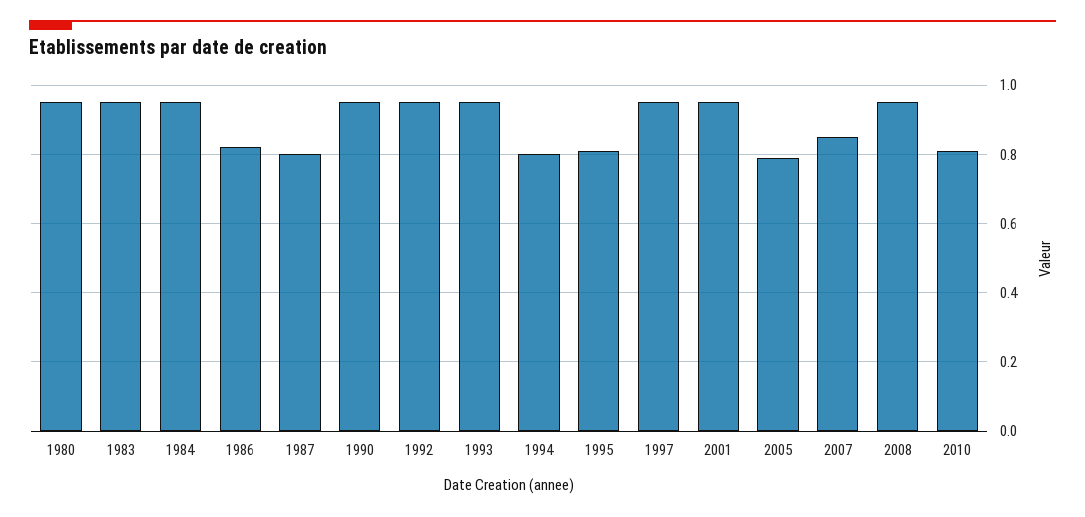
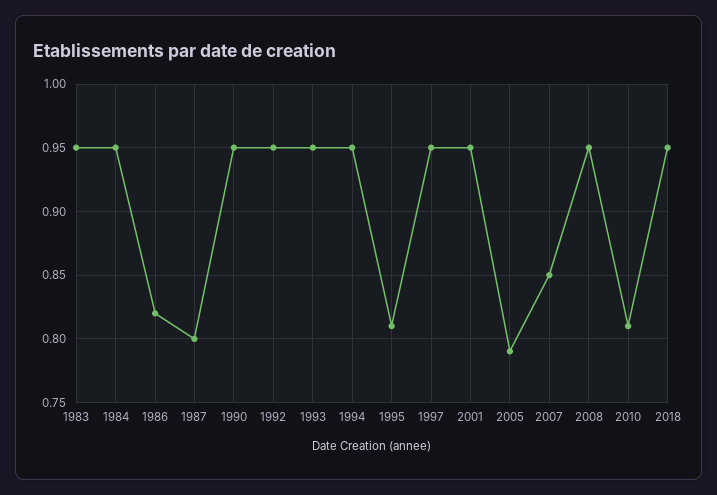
1980: 0.95 -> none
1994: 0.8 -> 0.95
2018: none -> 0.95

